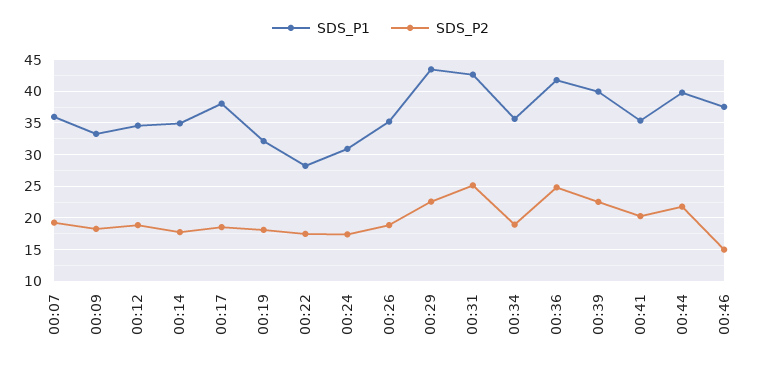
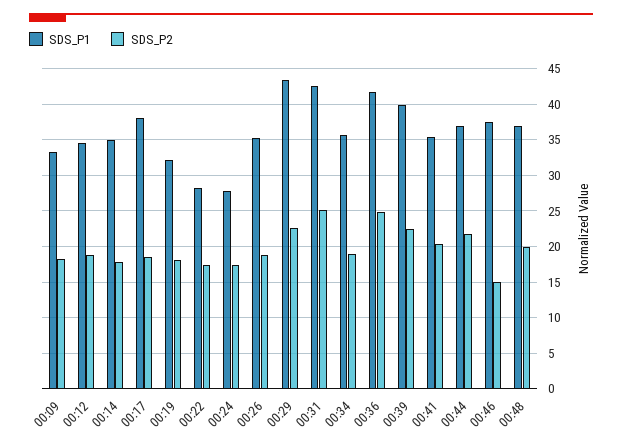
SDS_P1, 00:07: 36 -> none
SDS_P2, 00:07: 19 -> none
SDS_P1, 00:24: 31 -> 28
SDS_P1, 00:44: 40 -> 37
SDS_P1, 00:48: none -> 37
SDS_P2, 00:48: none -> 20

